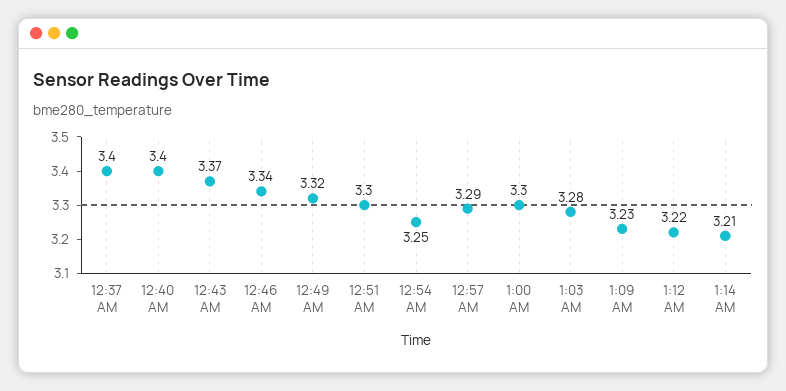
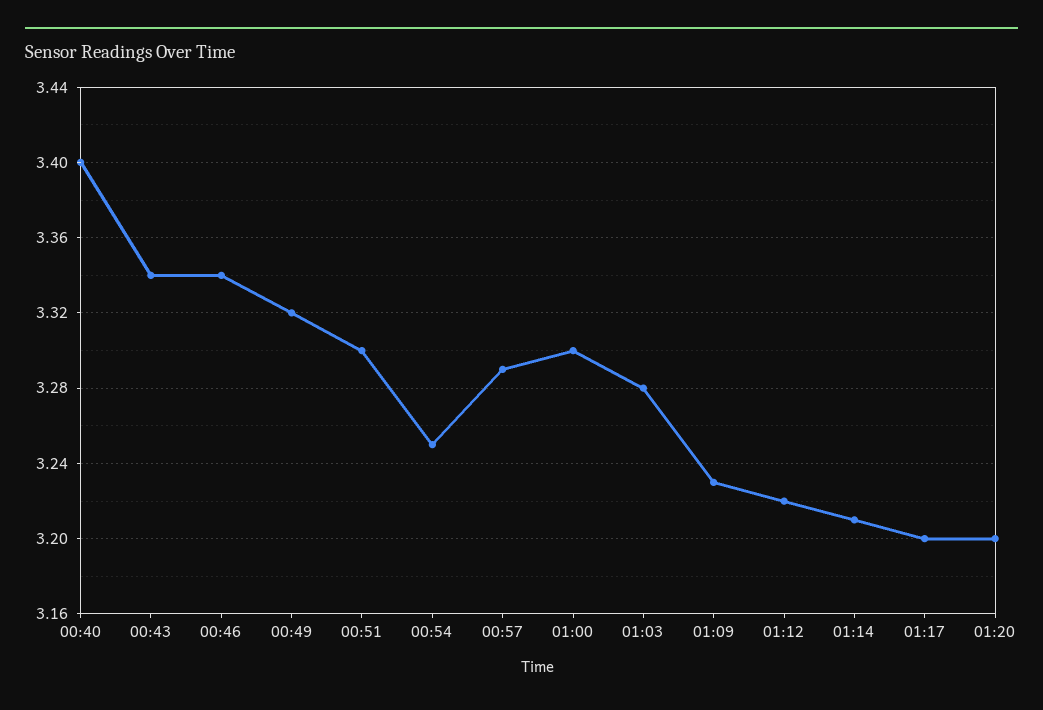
12:37 AM: 3.4 -> none
12:43 AM: 3.37 -> 3.34
01:17: none -> 3.2
01:20: none -> 3.2

